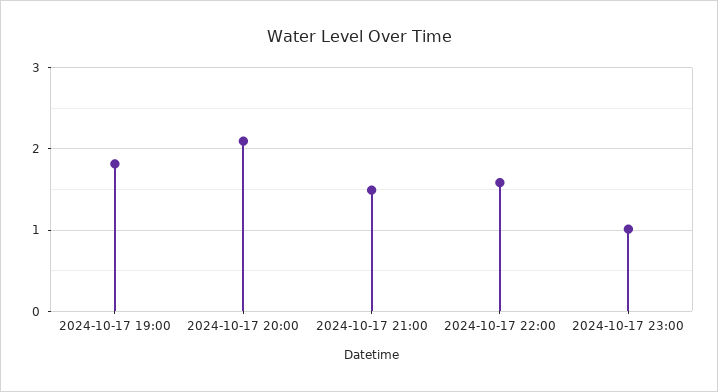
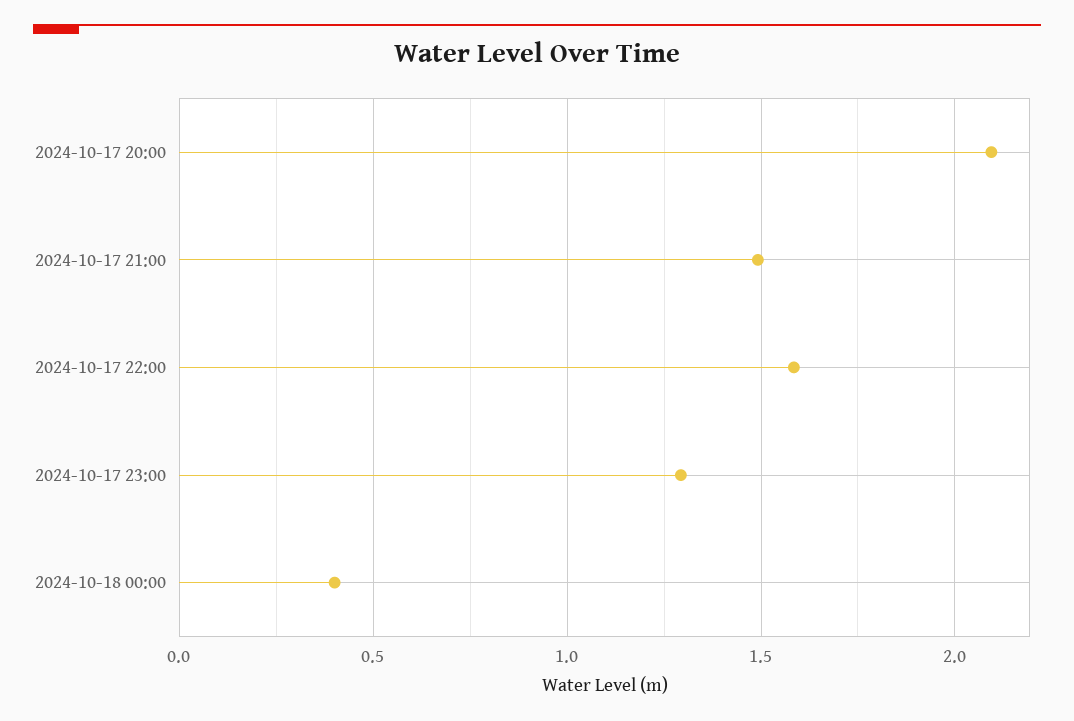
2024-10-17 19:00: 1.8 -> none
2024-10-17 23:00: 1 -> 1.3
2024-10-18 00:00: none -> 0.4

